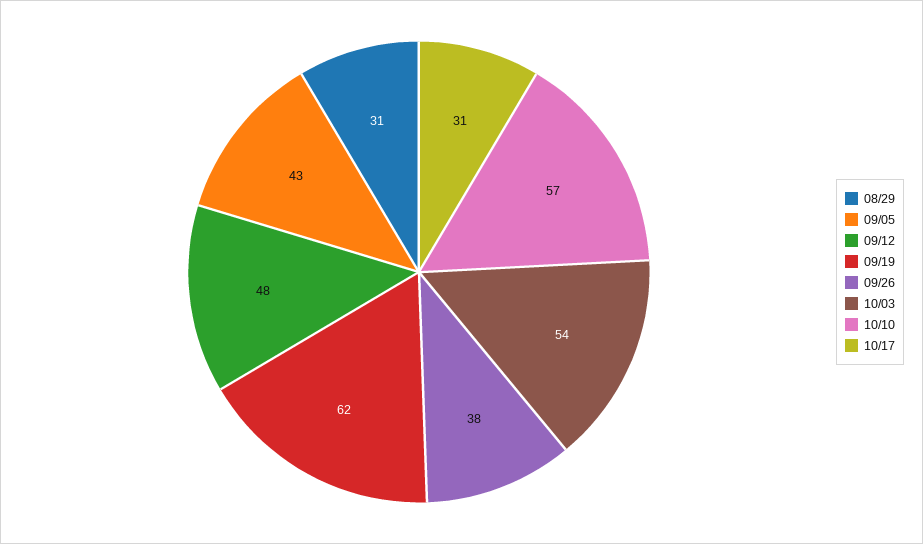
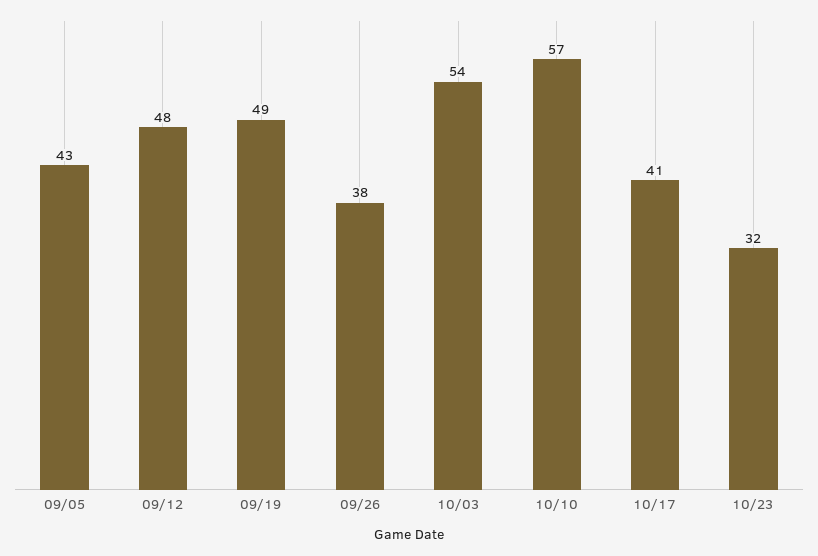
08/29: 31 -> none
09/19: 62 -> 49
10/17: 31 -> 41
10/23: none -> 32

